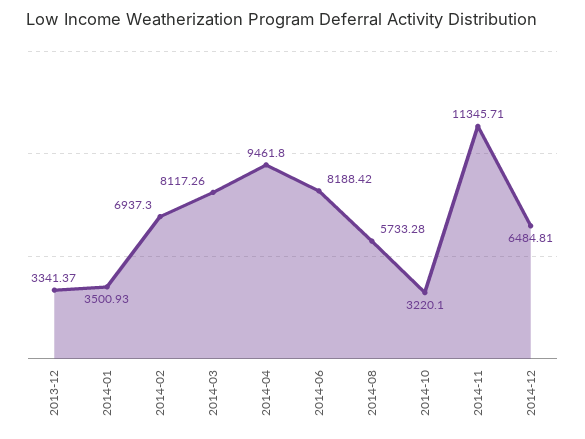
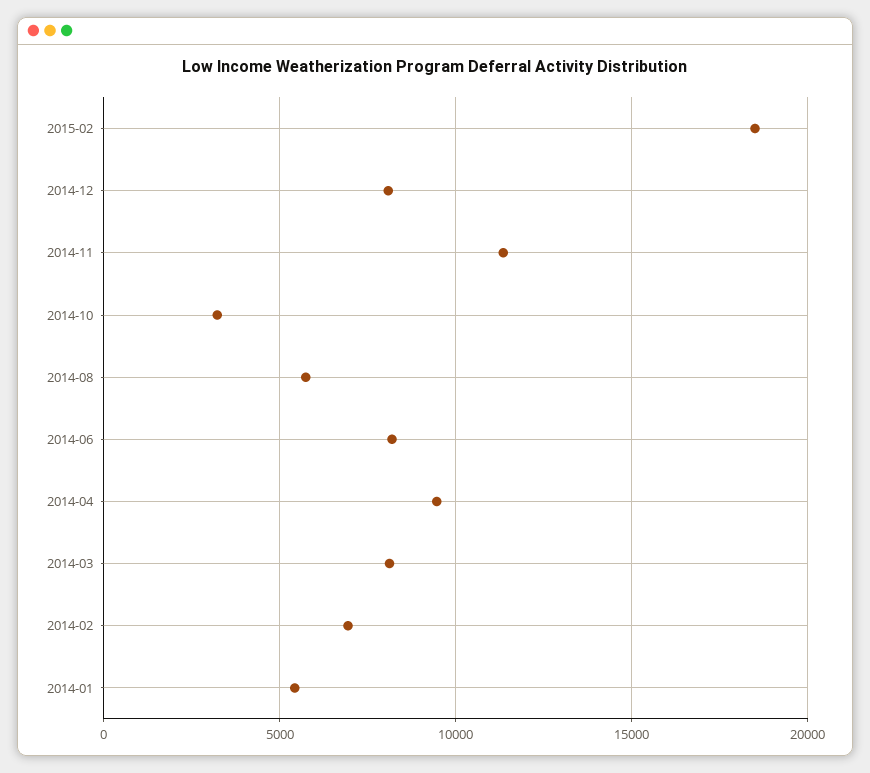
2013-12: 3341.37 -> none
2014-01: 3500.93 -> 5500
2014-12: 6484.81 -> 8000
2015-02: none -> 18500

